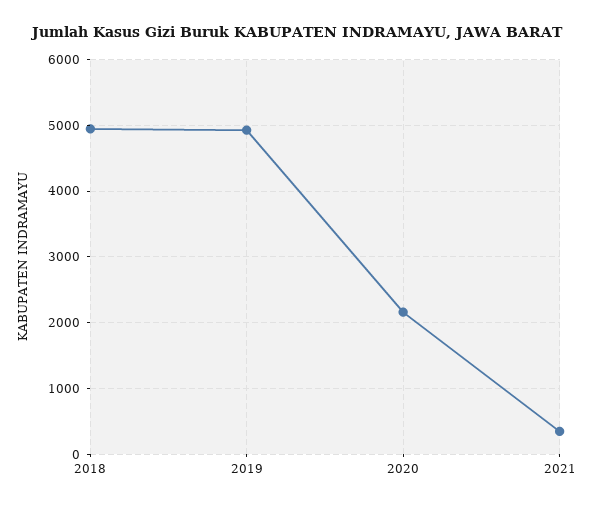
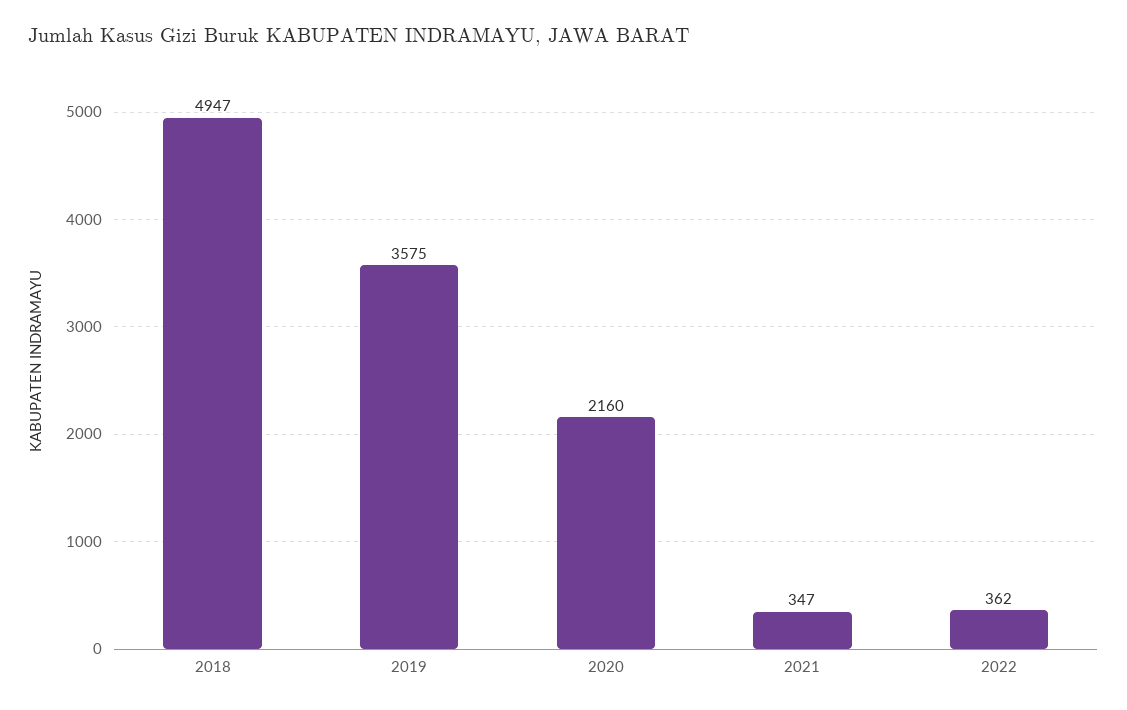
2019: 4900 -> 3575
2022: none -> 362

